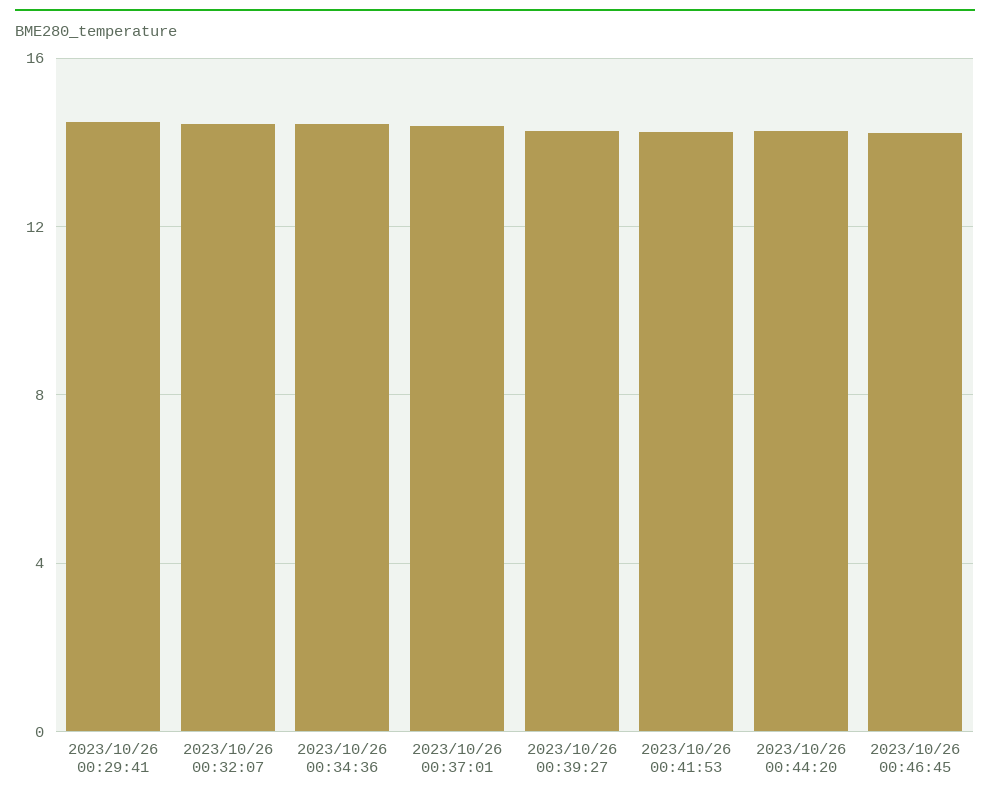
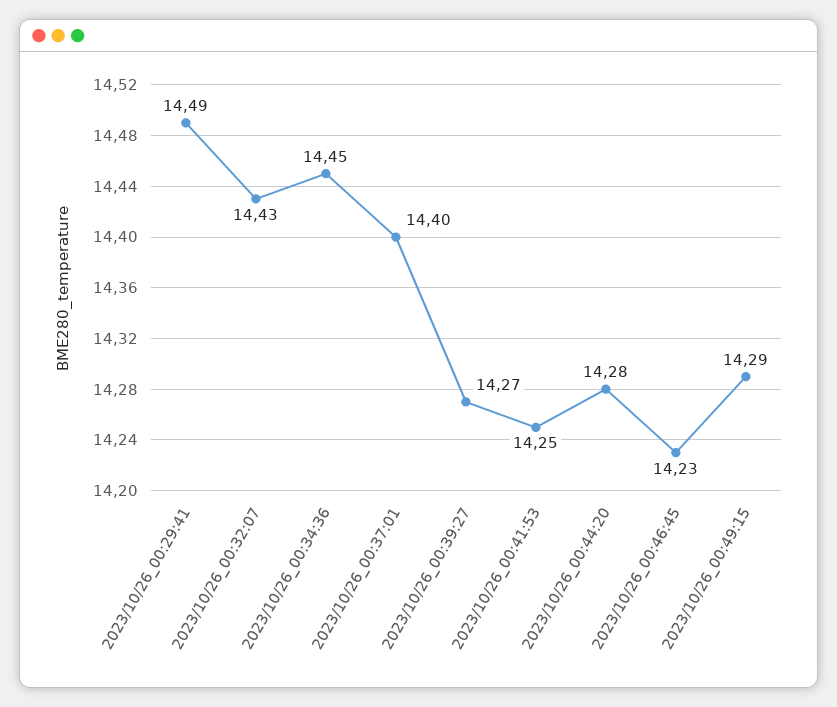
2023/10/26_00:49:15: none -> 14.29

